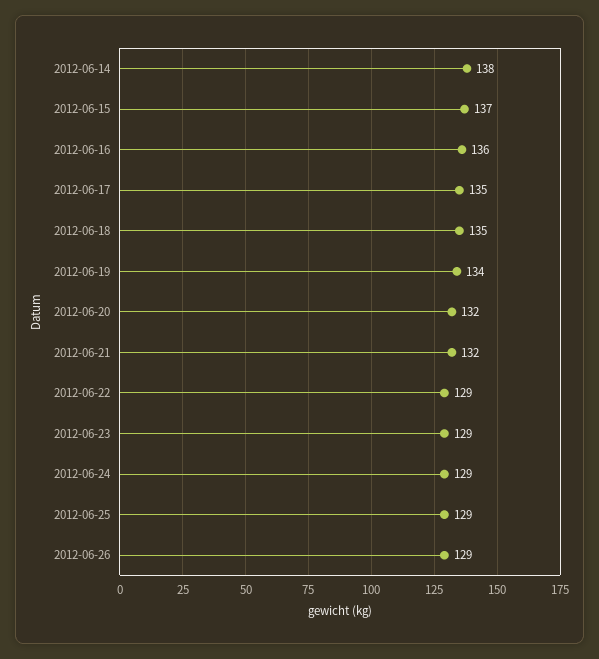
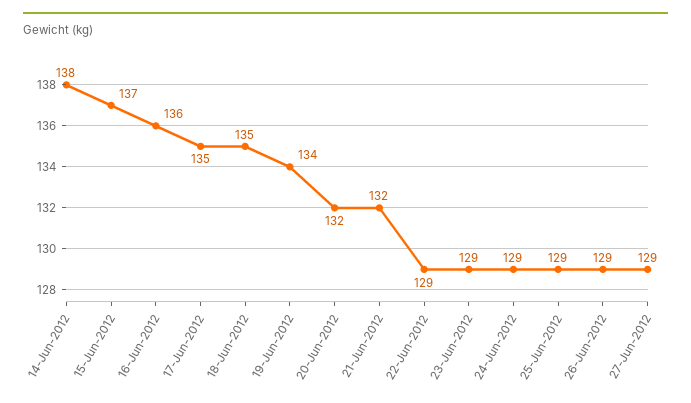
27-Jun-2012: none -> 129

